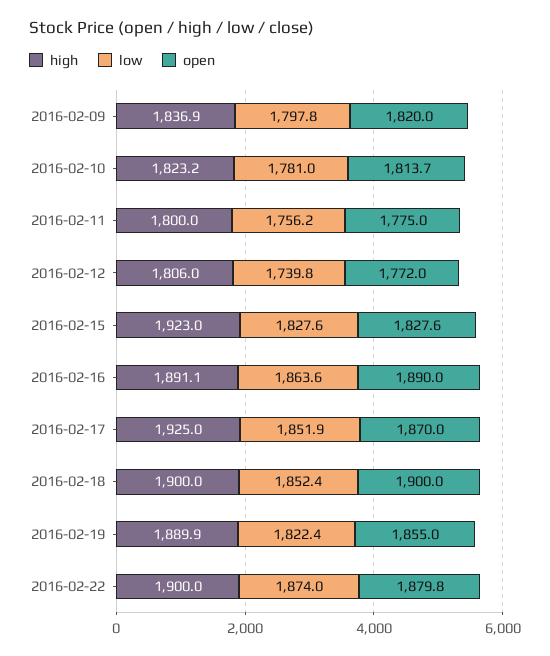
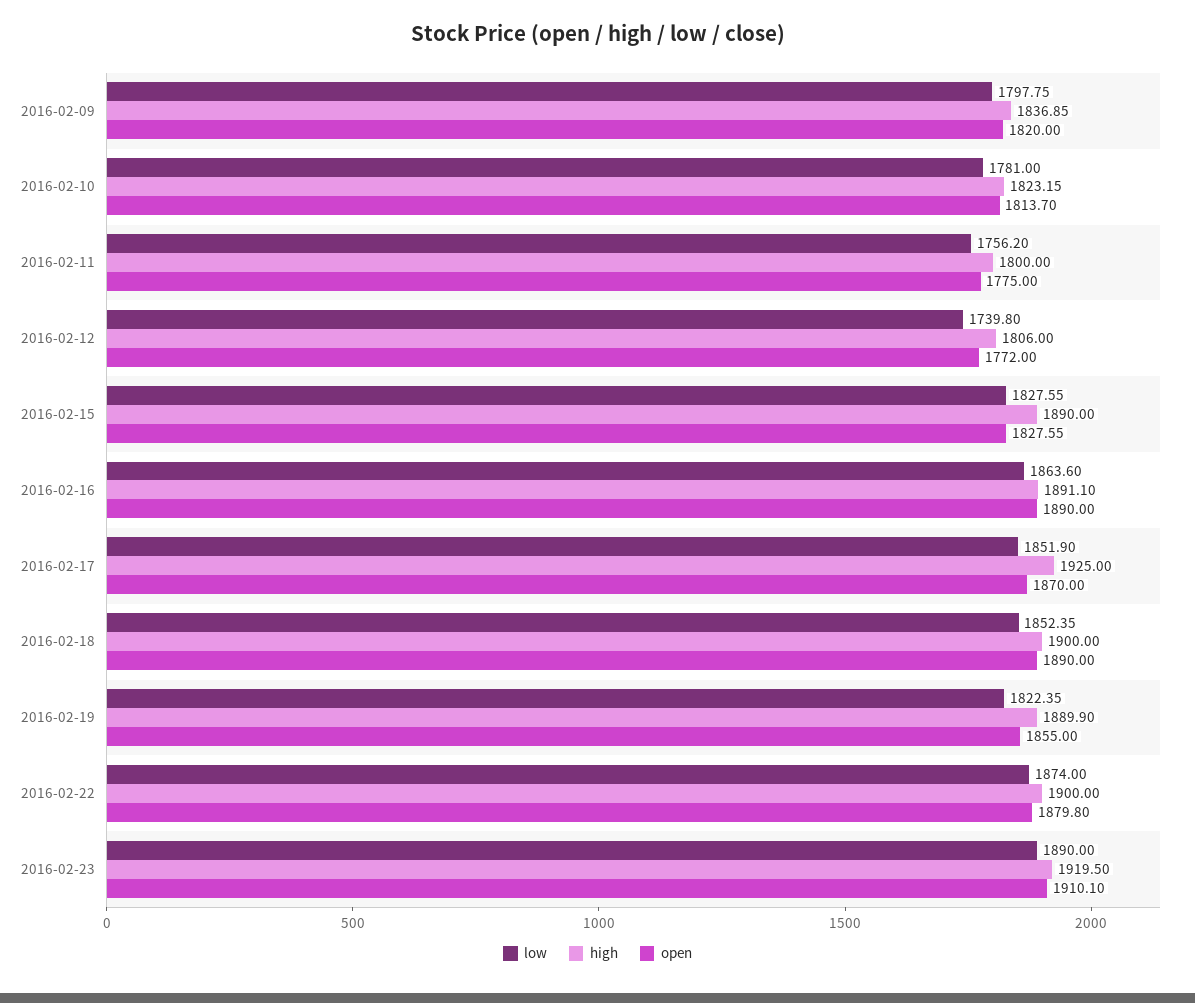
high, 2016-02-15: 1923 -> 1890
open, 2016-02-18: 1900 -> 1890
low, 2016-02-23: none -> 1890
high, 2016-02-23: none -> 1919.5
open, 2016-02-23: none -> 1910.1

